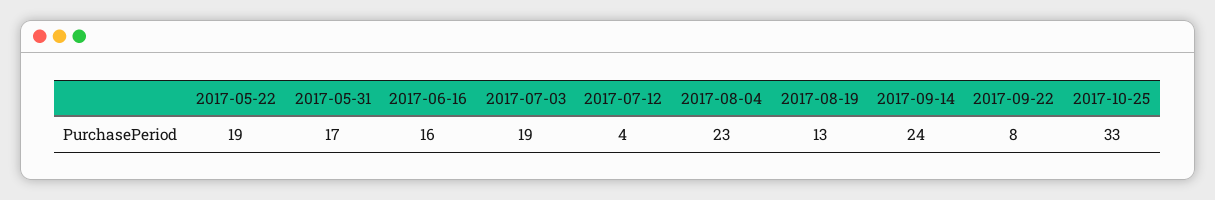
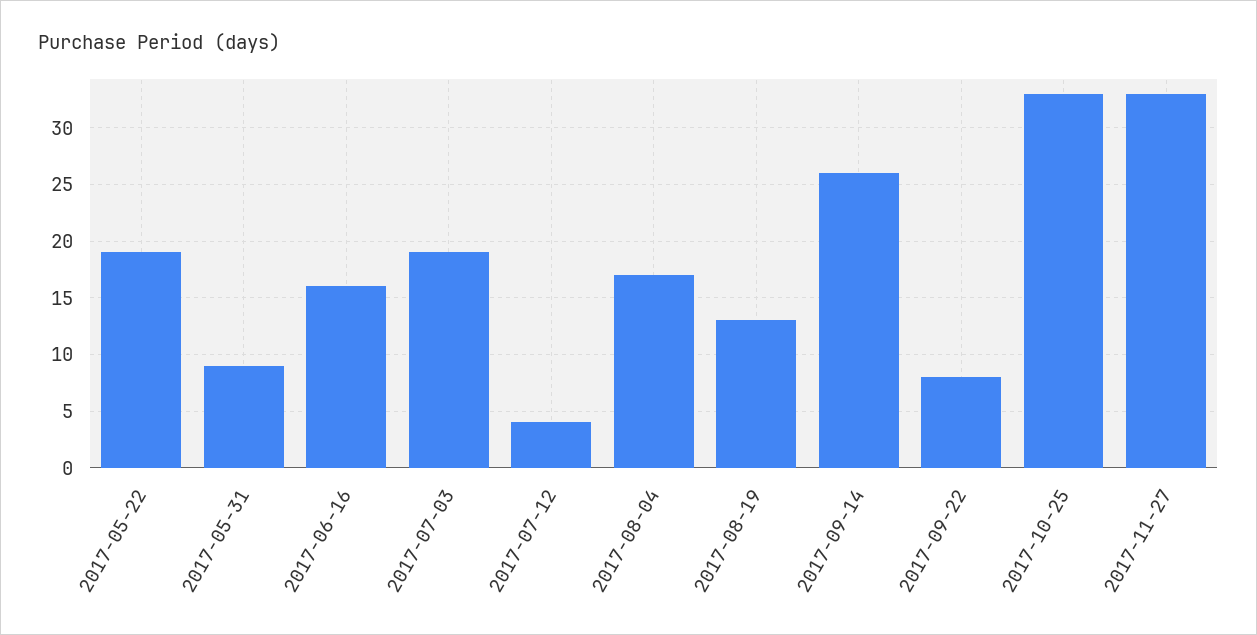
2017-05-31: 17 -> 9
2017-08-04: 23 -> 17
2017-09-14: 24 -> 26
2017-11-27: none -> 33

